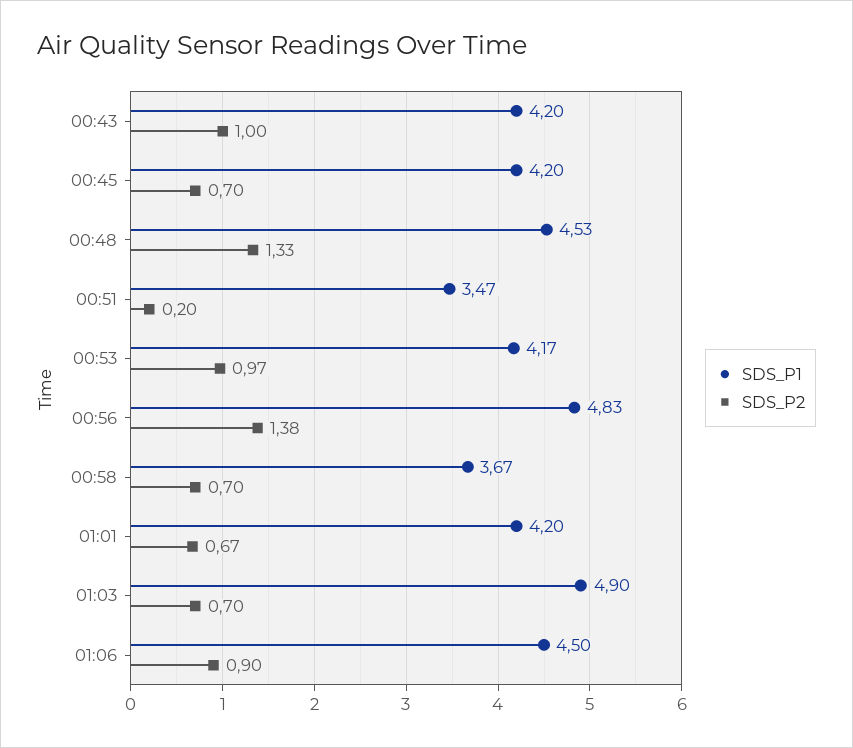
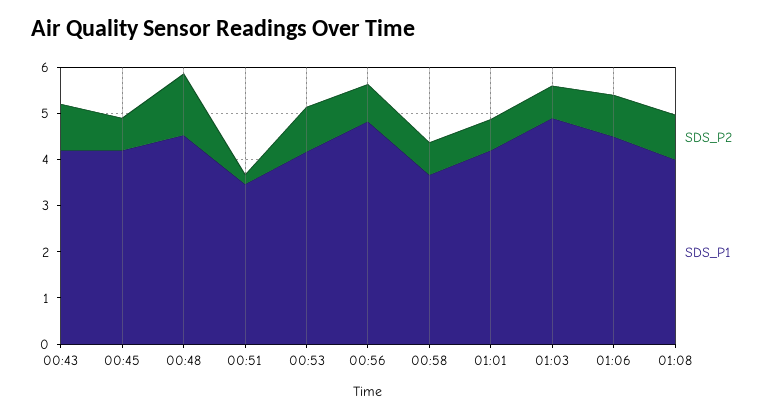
SDS_P2, 00:56: 1.38 -> 0.8
SDS_P2, 01:08: none -> 1
SDS_P1, 01:08: none -> 4

